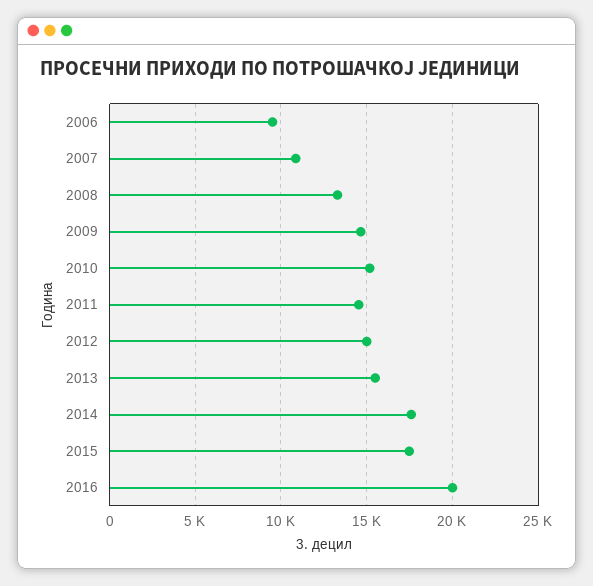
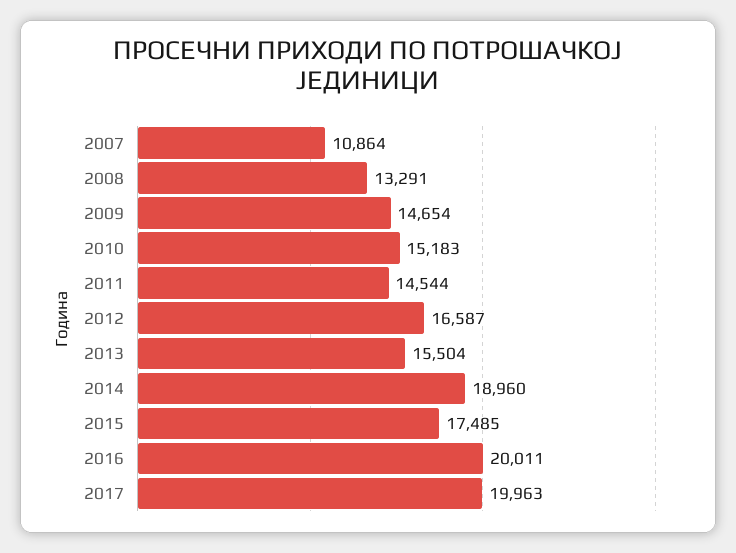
2006: 9500 -> none
2012: 15000 -> 16587
2014: 17500 -> 18960
2017: none -> 19963

